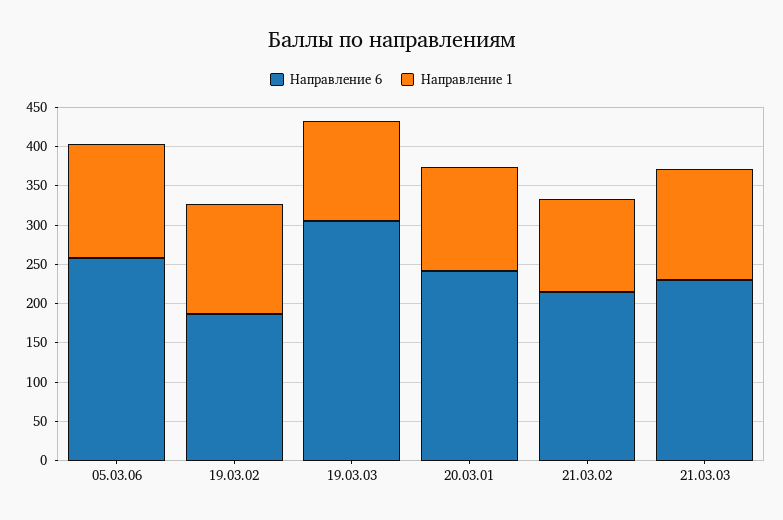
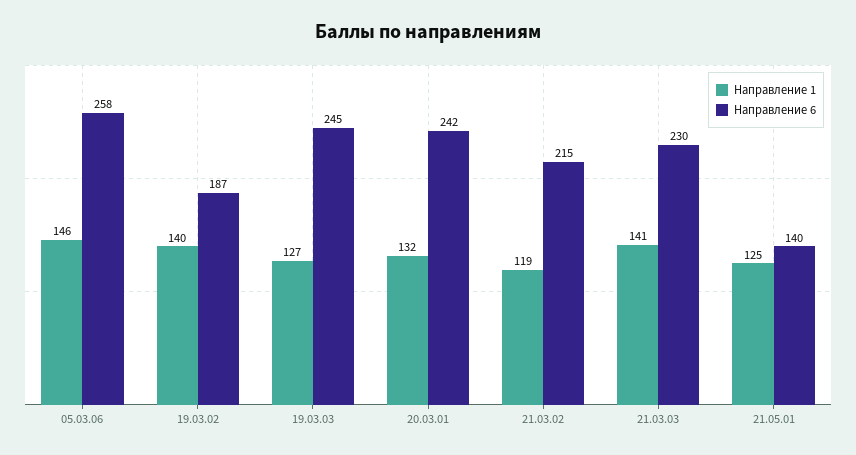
Направление 6, 19.03.03: 300 -> 245
Направление 1, 21.05.01: none -> 125
Направление 6, 21.05.01: none -> 140

